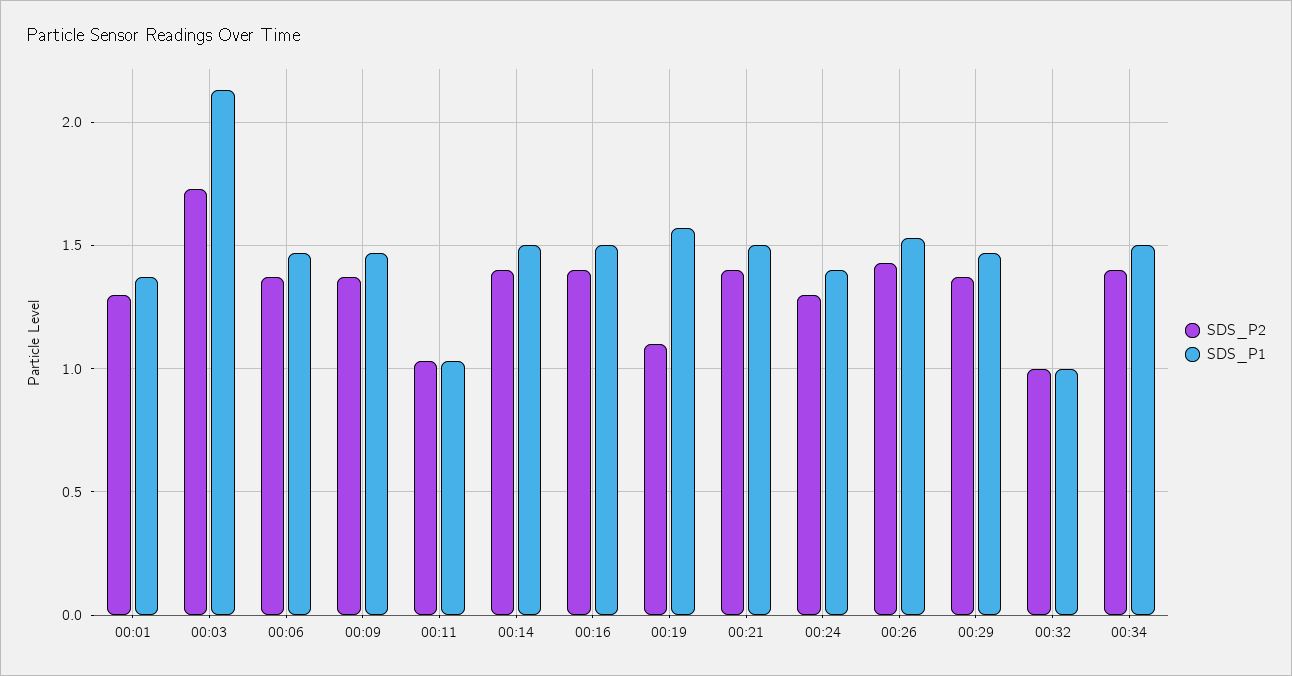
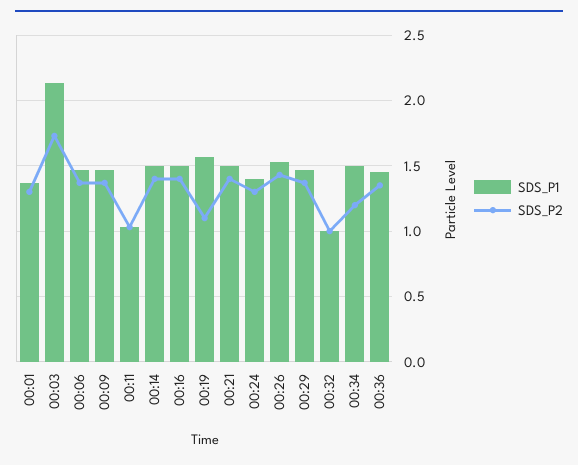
SDS_P2, 00:34: 1.4 -> 1.2
SDS_P1, 00:36: none -> 1.45
SDS_P2, 00:36: none -> 1.35

